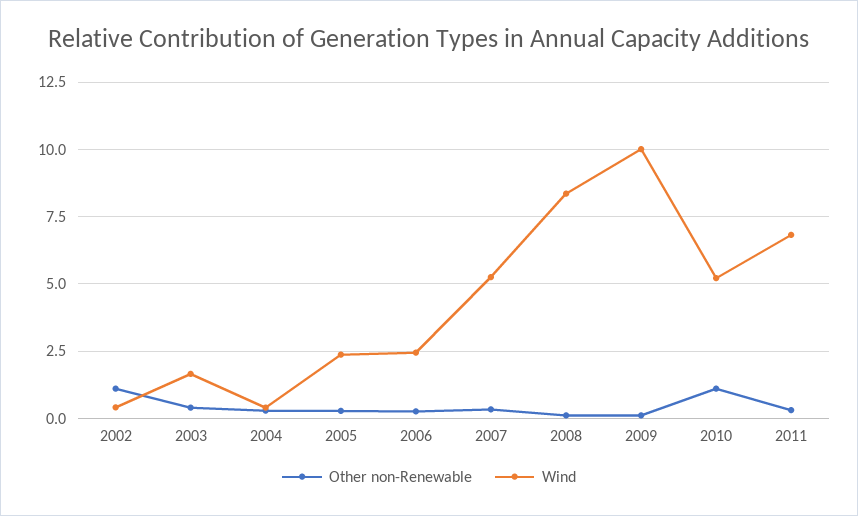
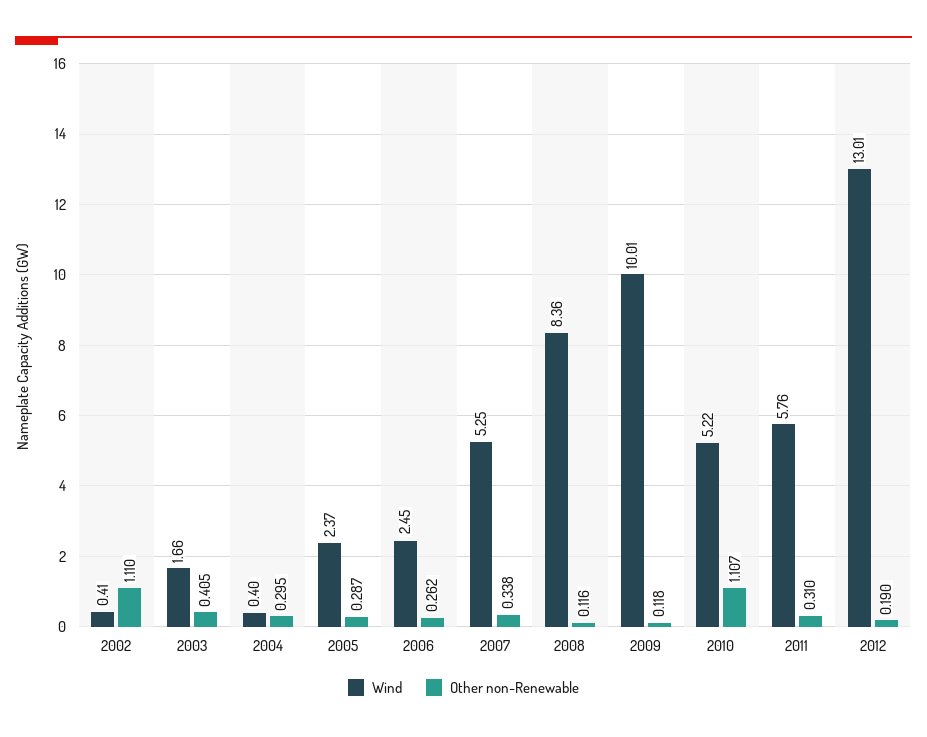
Wind, 2011: 6.75 -> 5.76
Wind, 2012: none -> 13.01
Other non-Renewable, 2012: none -> 0.19

